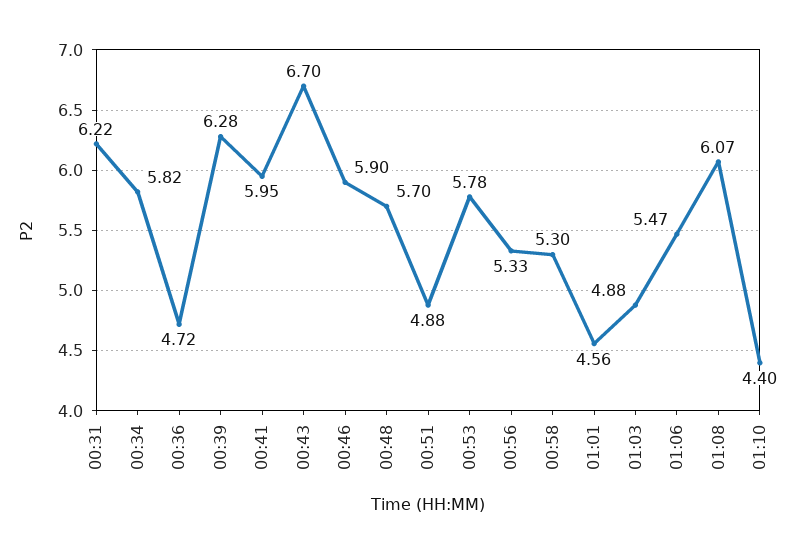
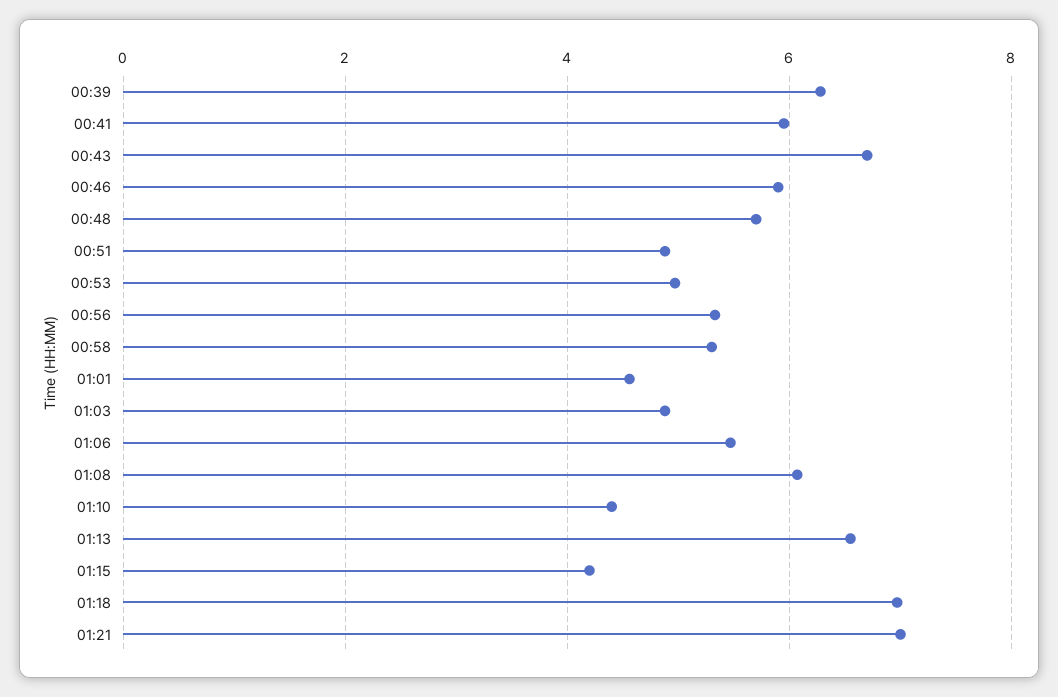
00:31: 6.22 -> none
00:34: 5.82 -> none
00:36: 4.72 -> none
00:53: 5.78 -> 5
01:13: none -> 6.6
01:15: none -> 4.2
01:18: none -> 7
01:21: none -> 7

